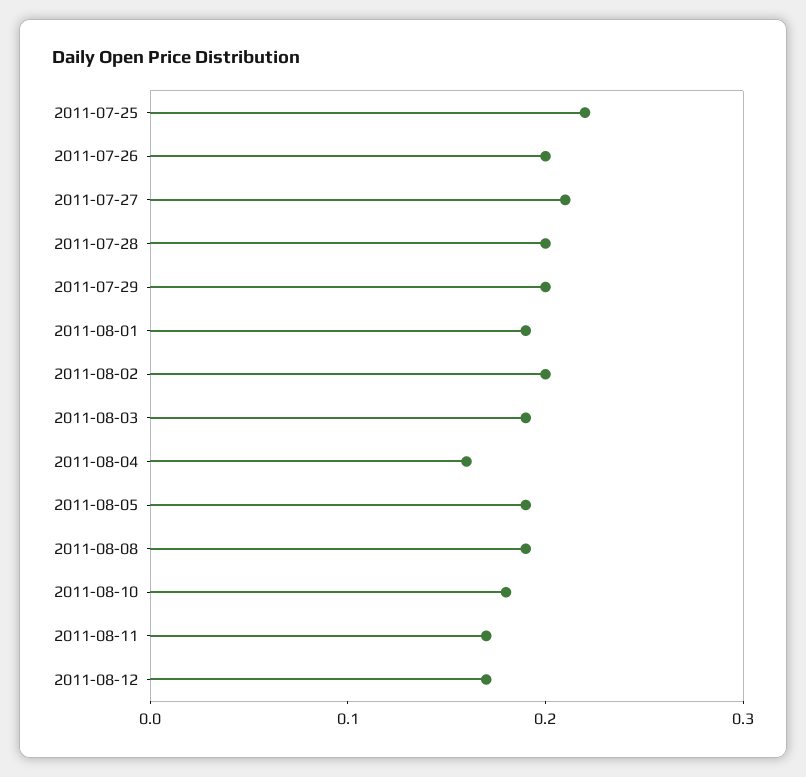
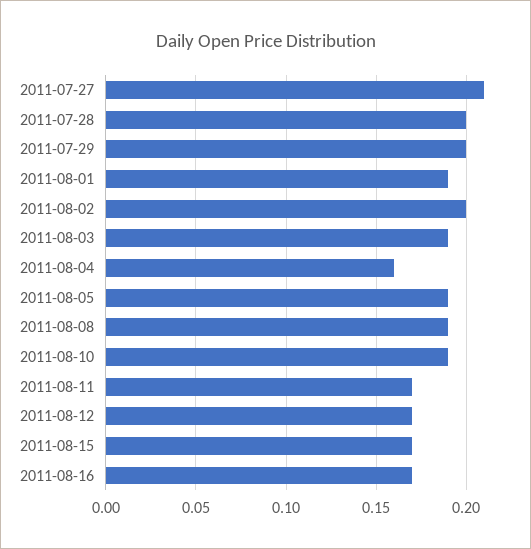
2011-07-25: 0.22 -> none
2011-07-26: 0.2 -> none
2011-08-10: 0.18 -> 0.19
2011-08-15: none -> 0.17
2011-08-16: none -> 0.17

